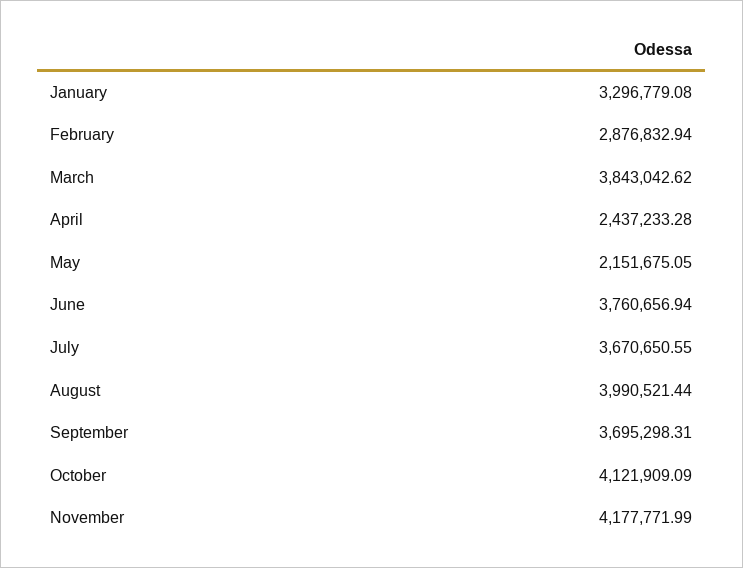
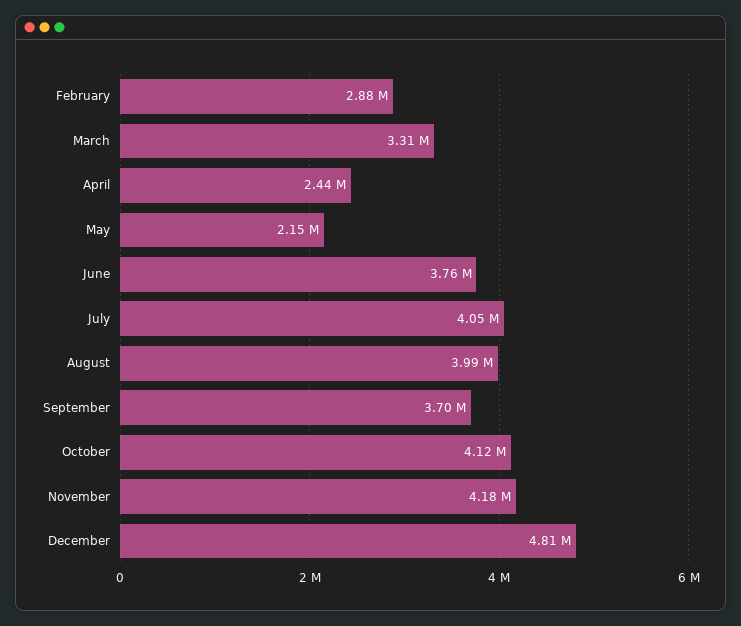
January: 3296779.08 -> none
March: 3843042.62 -> 3310000
July: 3670650.55 -> 4050000
December: none -> 4810000

